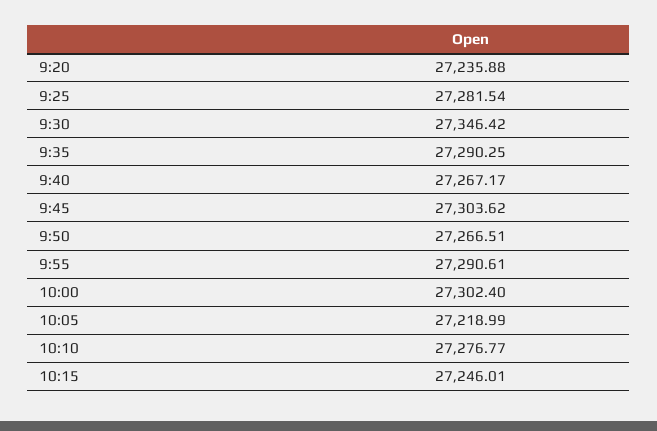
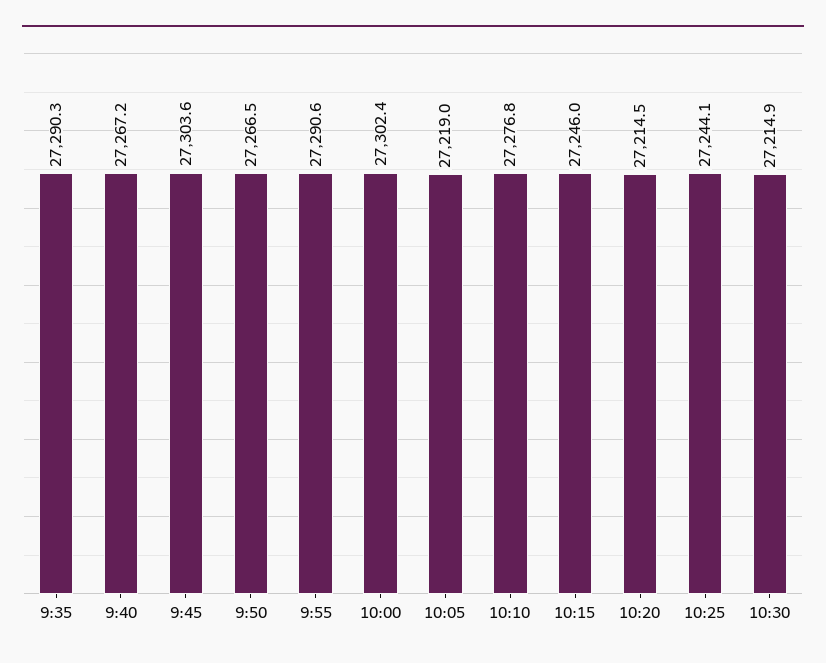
9:20: 27235.88 -> none
9:25: 27281.54 -> none
9:30: 27346.42 -> none
10:20: none -> 27214.5
10:25: none -> 27244.1
10:30: none -> 27214.9

